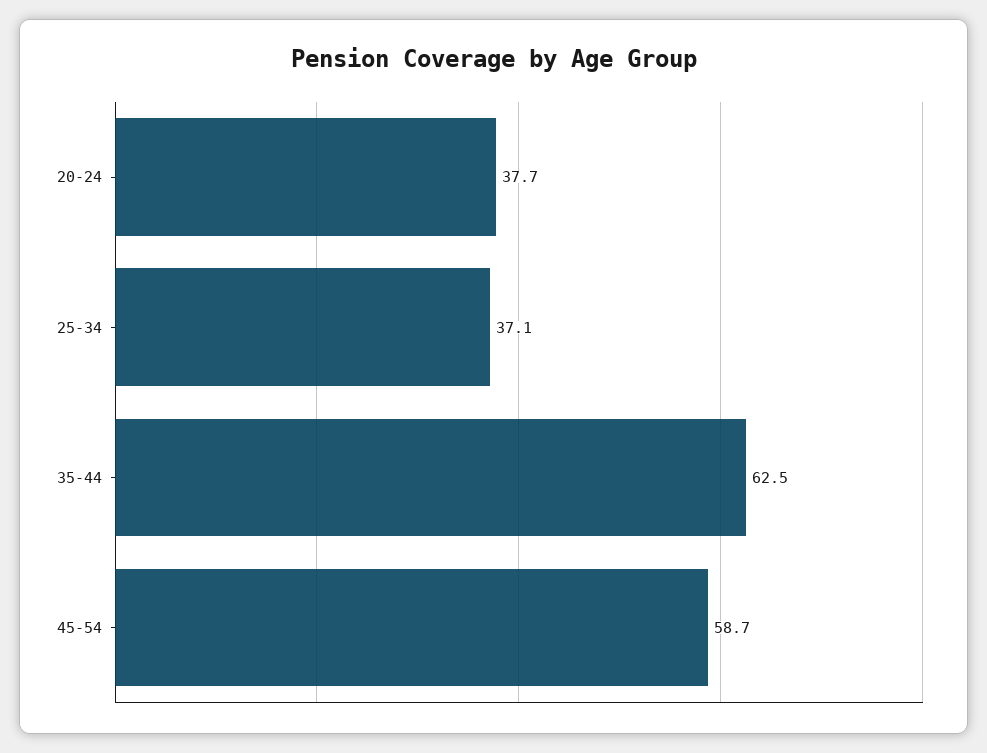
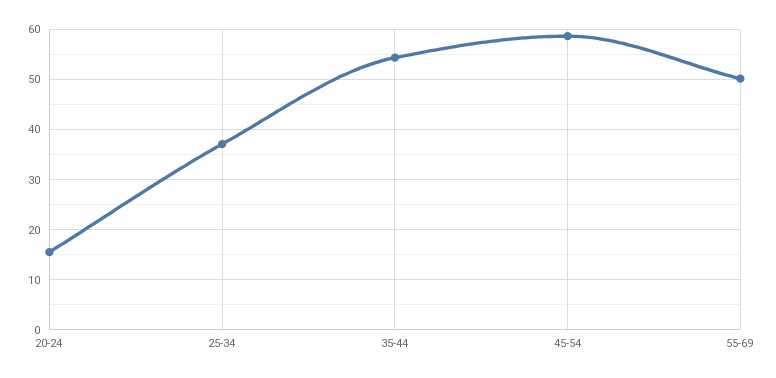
20-24: 37.7 -> 16
35-44: 62.5 -> 54
55-69: none -> 50

